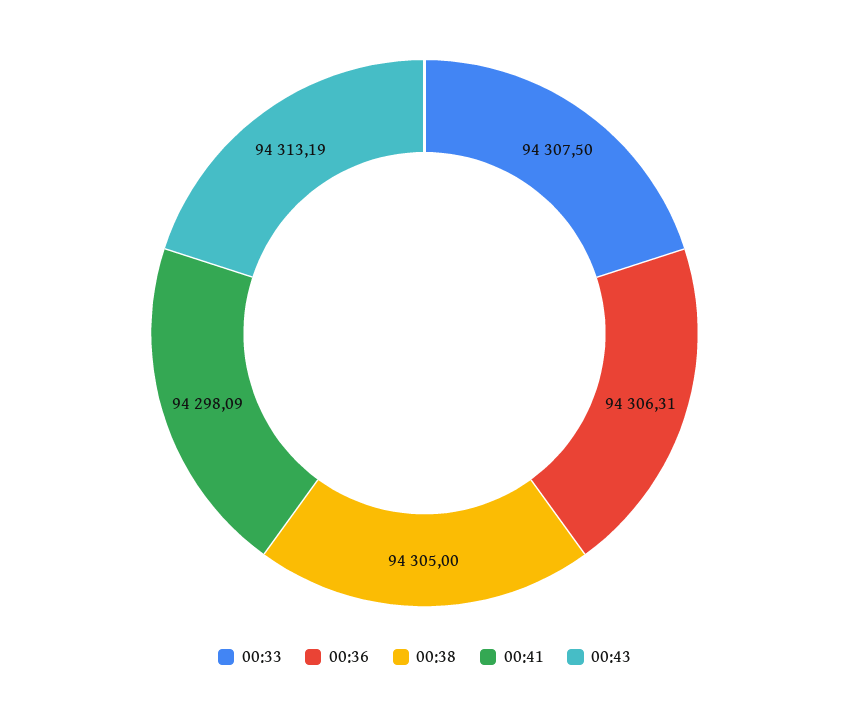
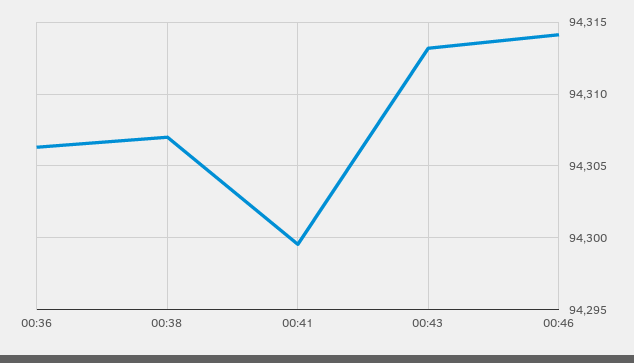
00:33: 94307.5 -> none
00:38: 94305 -> 94307
00:41: 94298.09 -> 94299.5
00:46: none -> 94314

